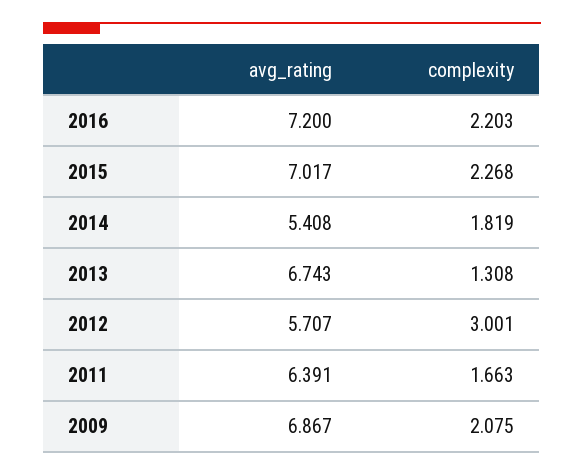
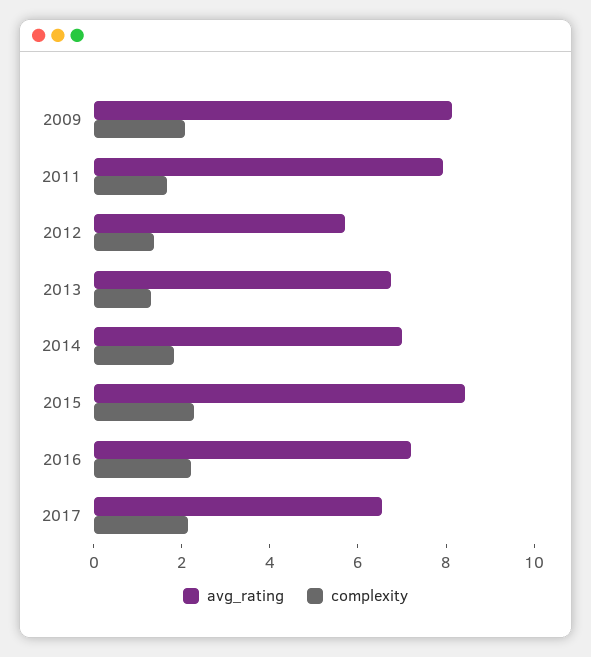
avg_rating, 2015: 7.017 -> 8.5
avg_rating, 2014: 5.408 -> 7
complexity, 2012: 3.001 -> 1.5
avg_rating, 2011: 6.391 -> 8
avg_rating, 2009: 6.867 -> 8
avg_rating, 2017: none -> 6.5
complexity, 2017: none -> 2

